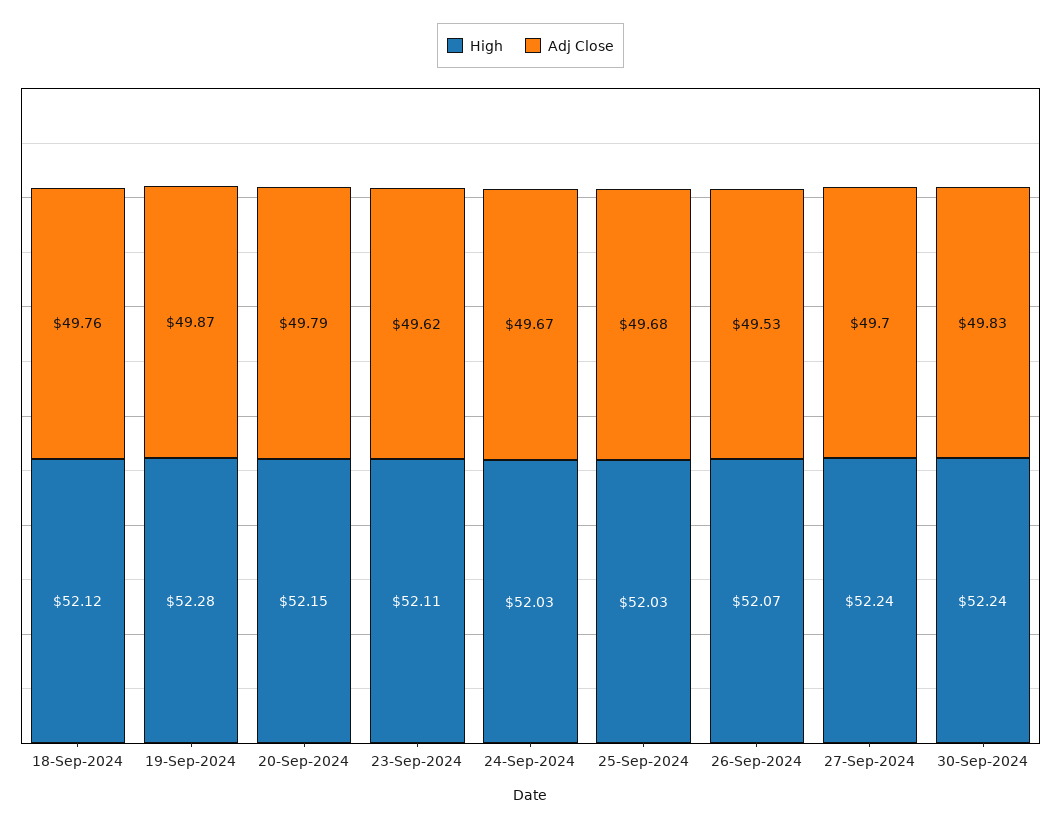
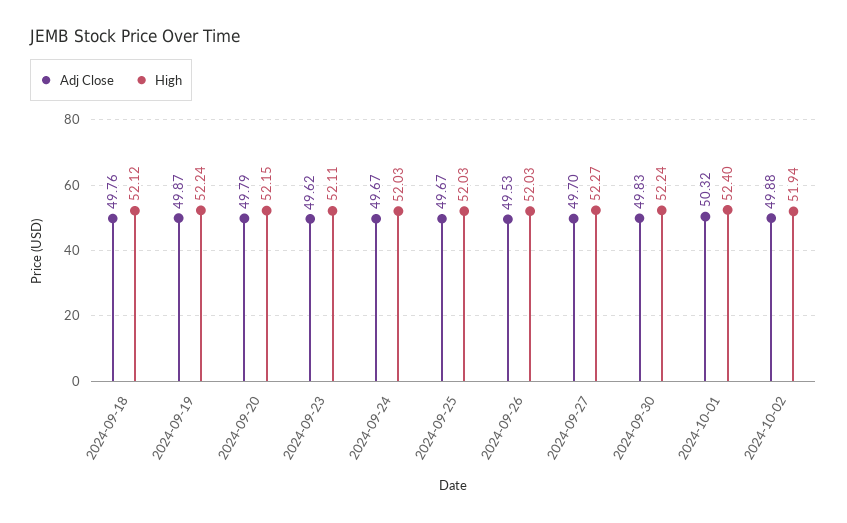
High, 19-Sep-2024: 52.28 -> 52.24
Adj Close, 25-Sep-2024: 49.68 -> 49.67
High, 26-Sep-2024: 52.07 -> 52.03
High, 27-Sep-2024: 52.24 -> 52.27
Adj Close, 2024-10-01: none -> 50.32
High, 2024-10-01: none -> 52.4
Adj Close, 2024-10-02: none -> 49.88
High, 2024-10-02: none -> 51.94

